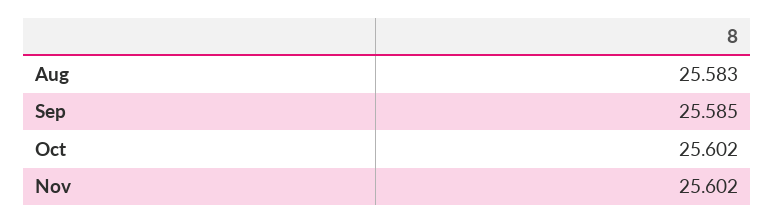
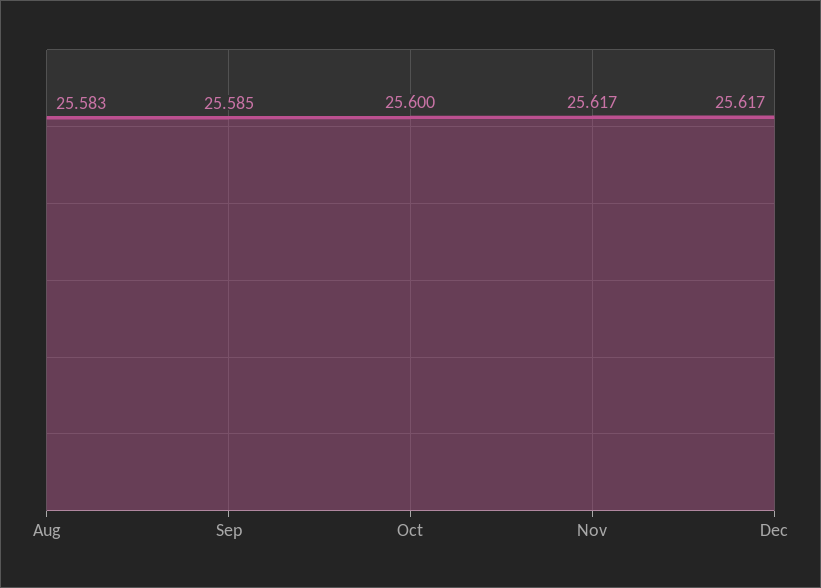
Oct: 25.602 -> 25.6
Nov: 25.602 -> 25.617
Dec: none -> 25.617

